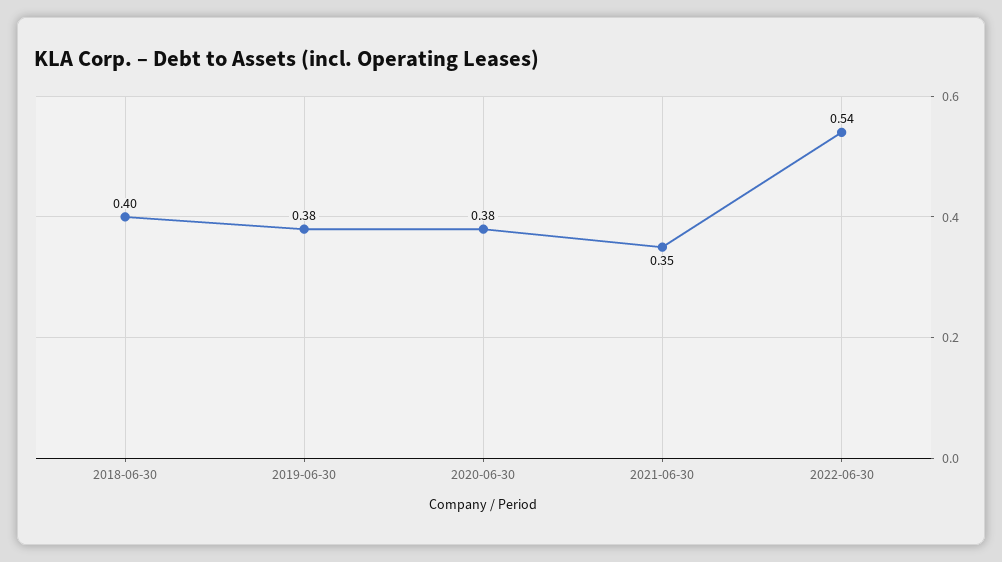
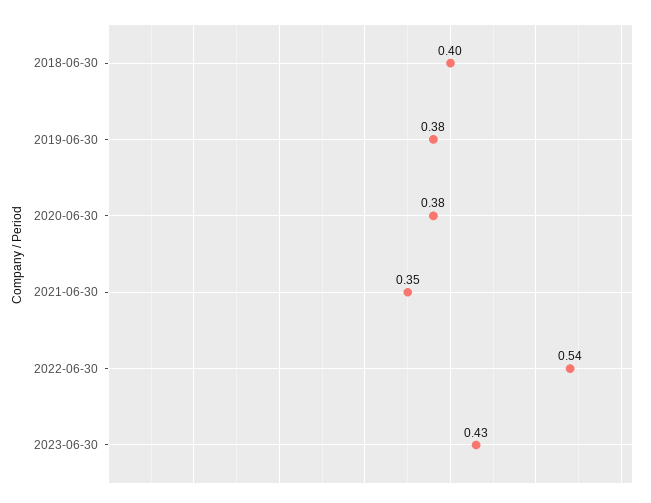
2023-06-30: none -> 0.43

